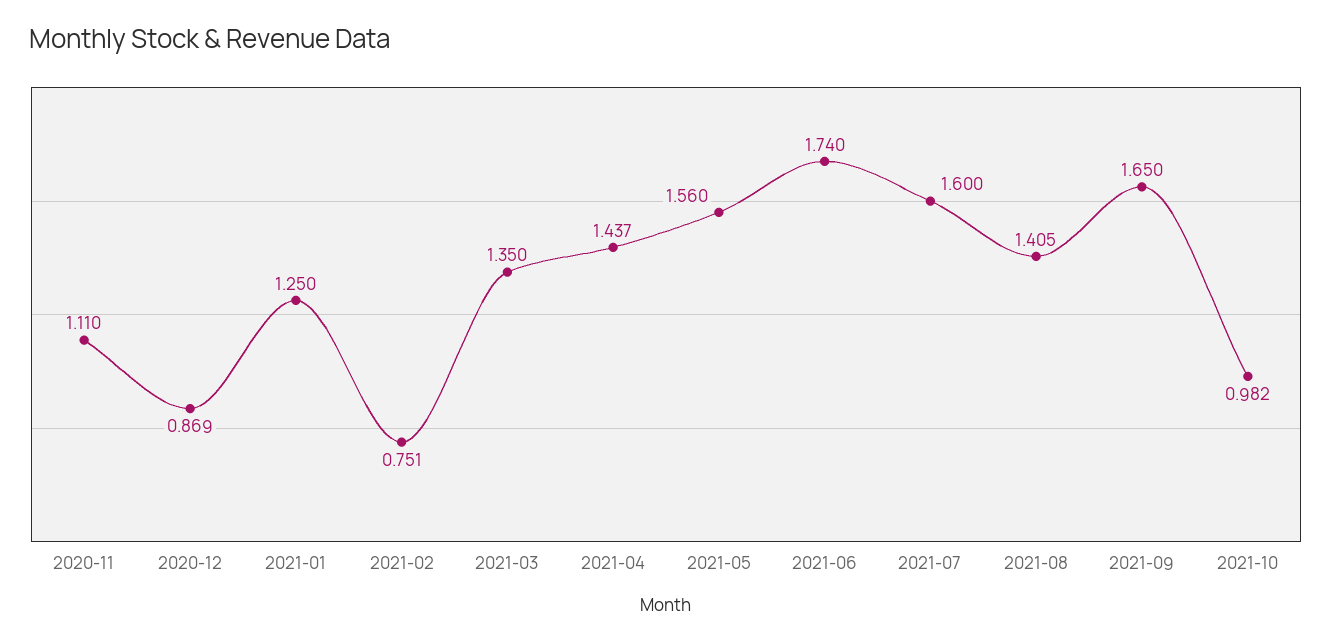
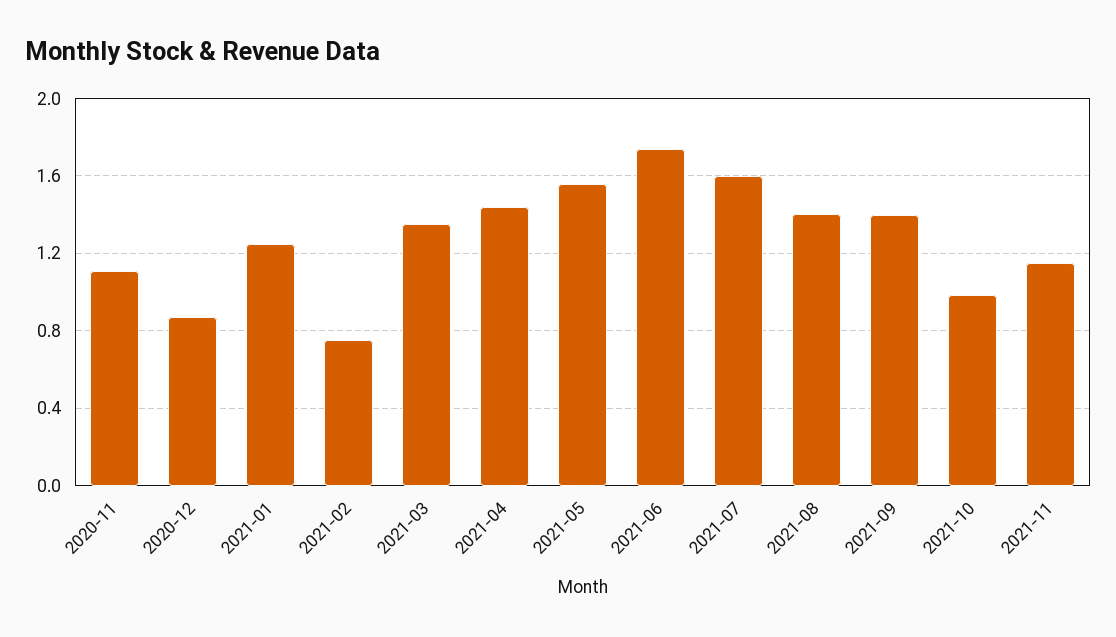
2021-09: 1.65 -> 1.4
2021-11: none -> 1.15

